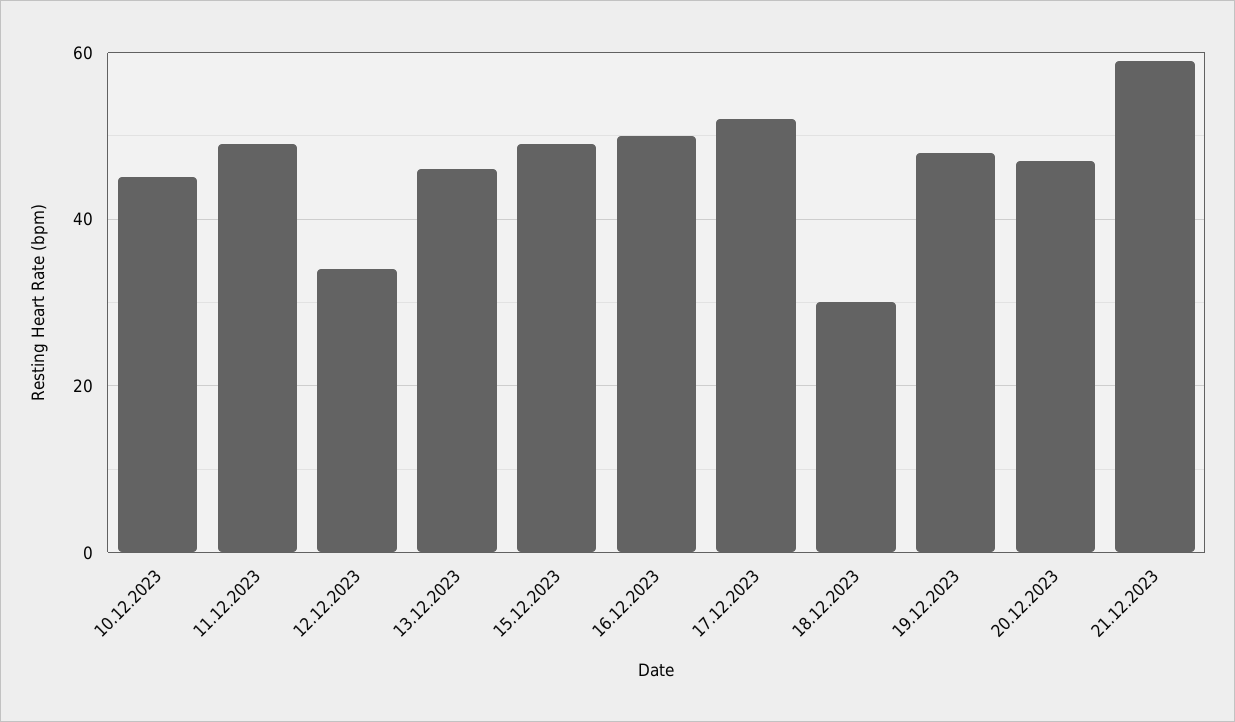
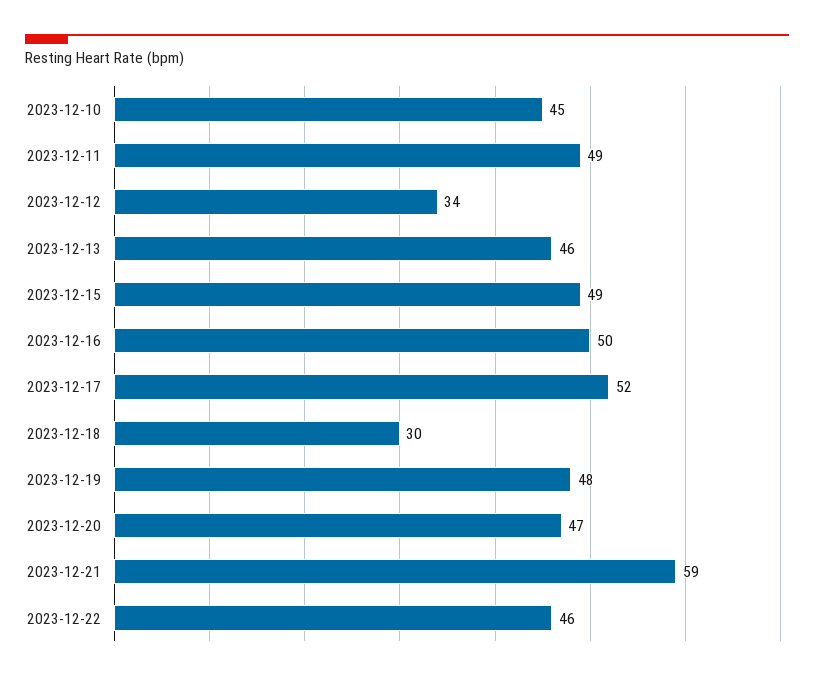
2023-12-22: none -> 46

